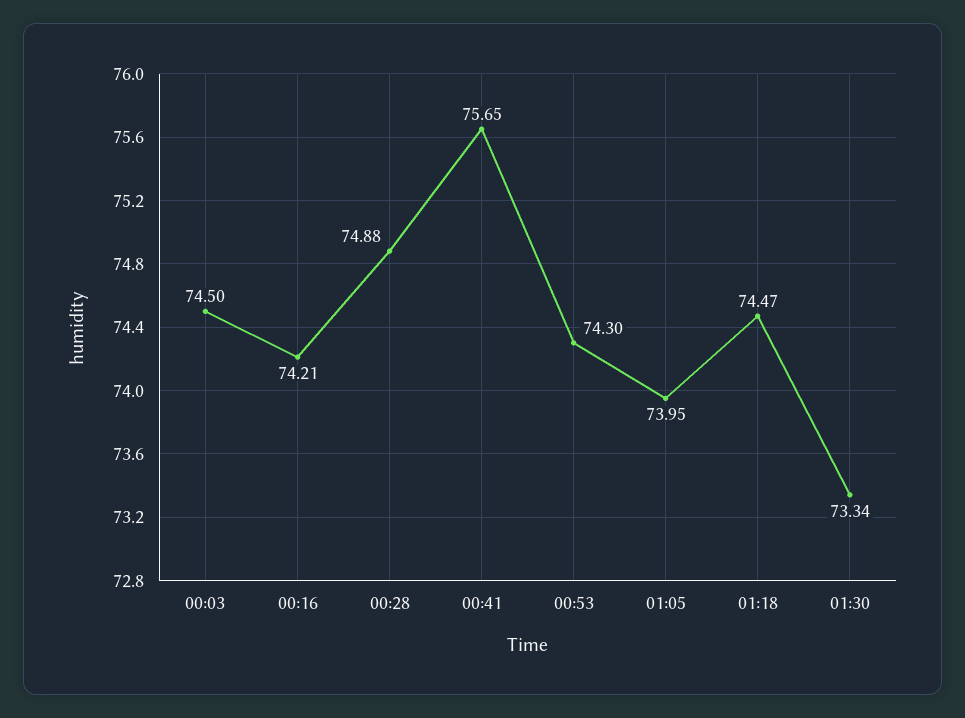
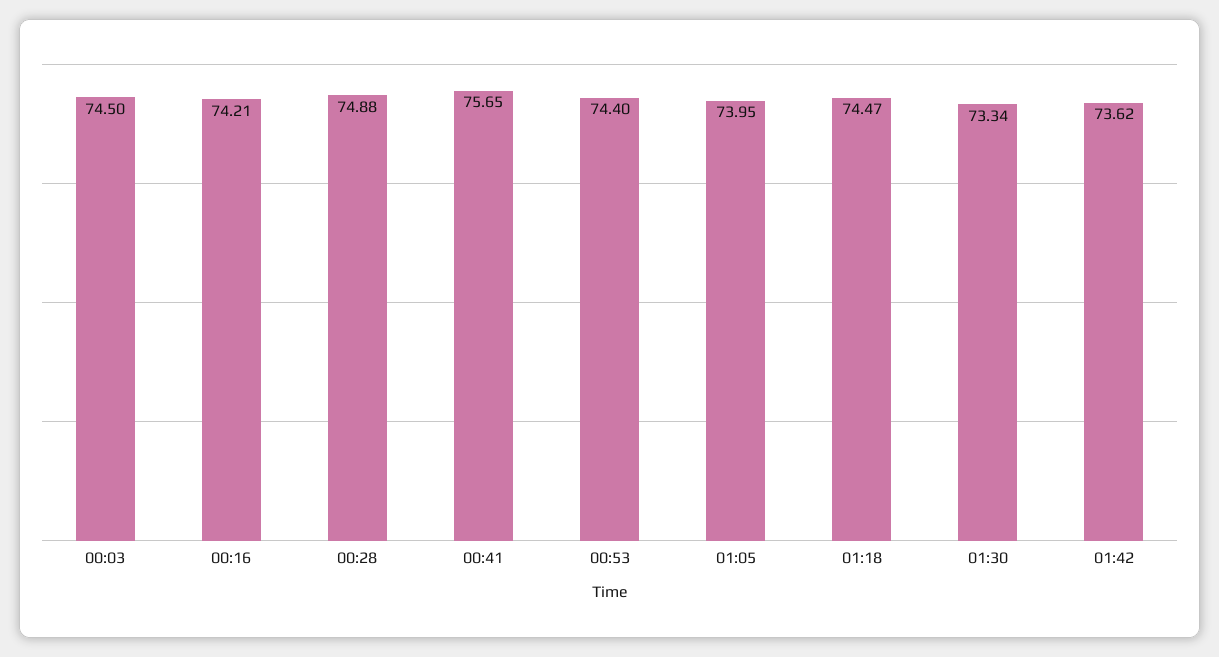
00:53: 74.3 -> 74.4
01:42: none -> 73.62

